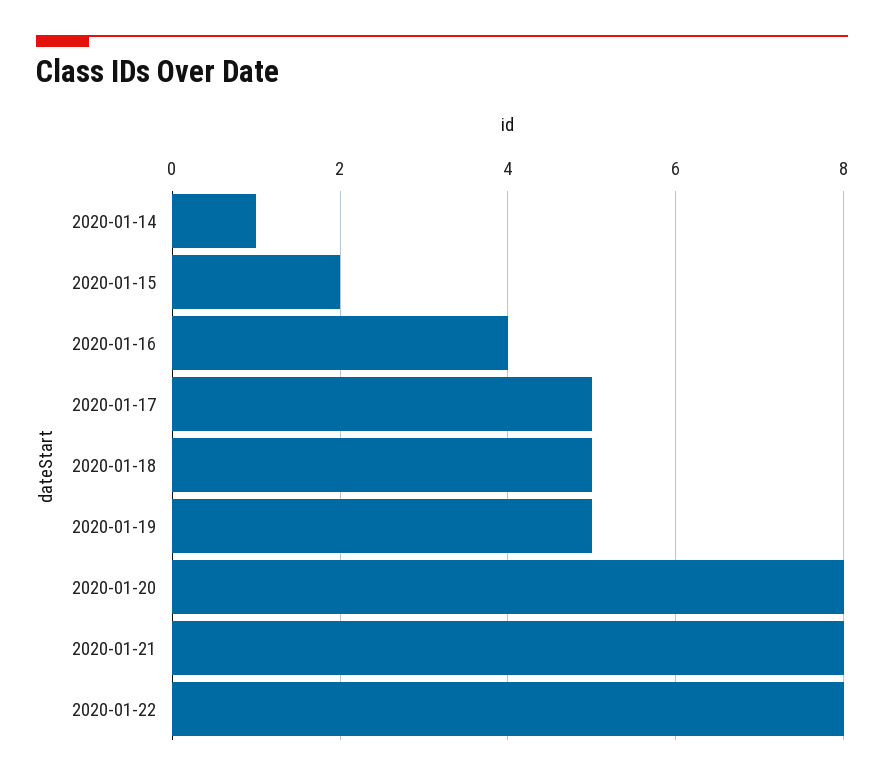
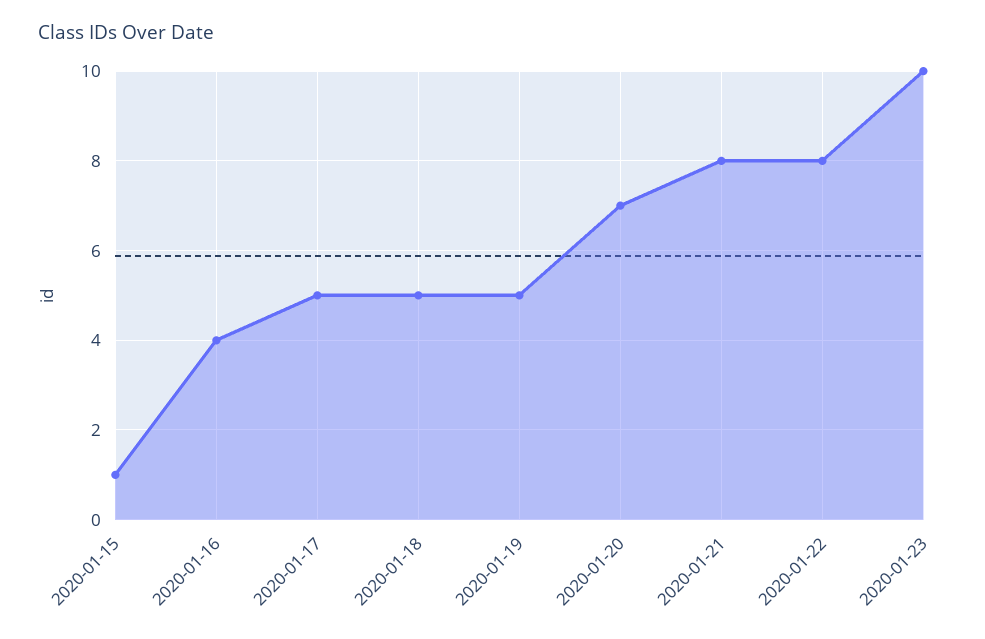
2020-01-14: 1 -> none
2020-01-15: 2 -> 1
2020-01-20: 8 -> 7
2020-01-23: none -> 10

